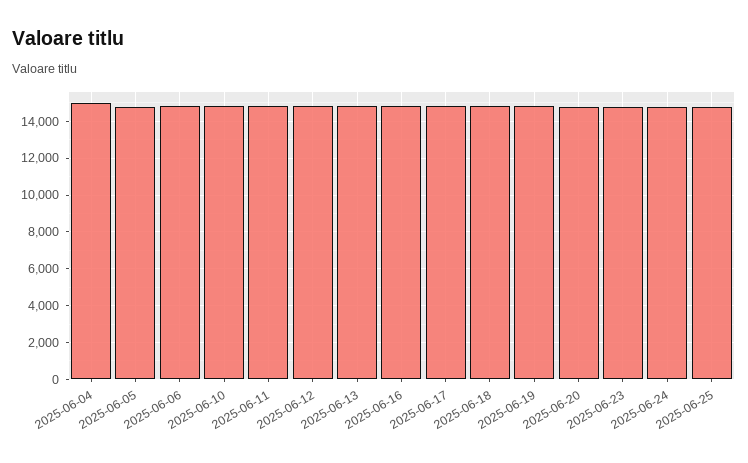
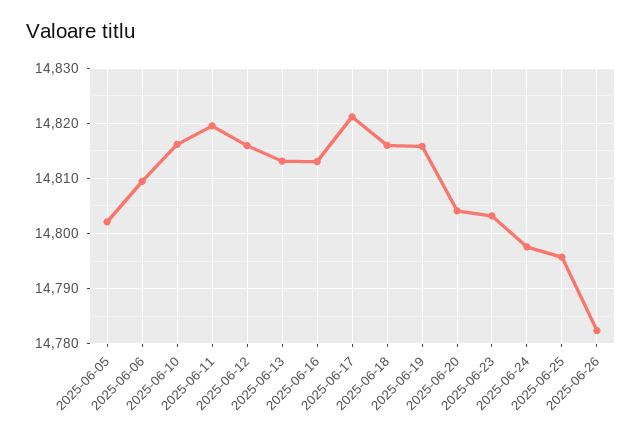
2025-06-04: 15000 -> none
2025-06-26: none -> 14782

